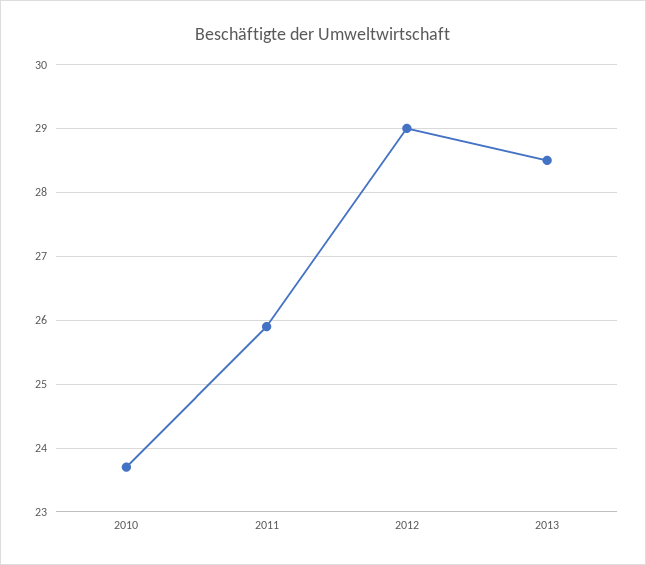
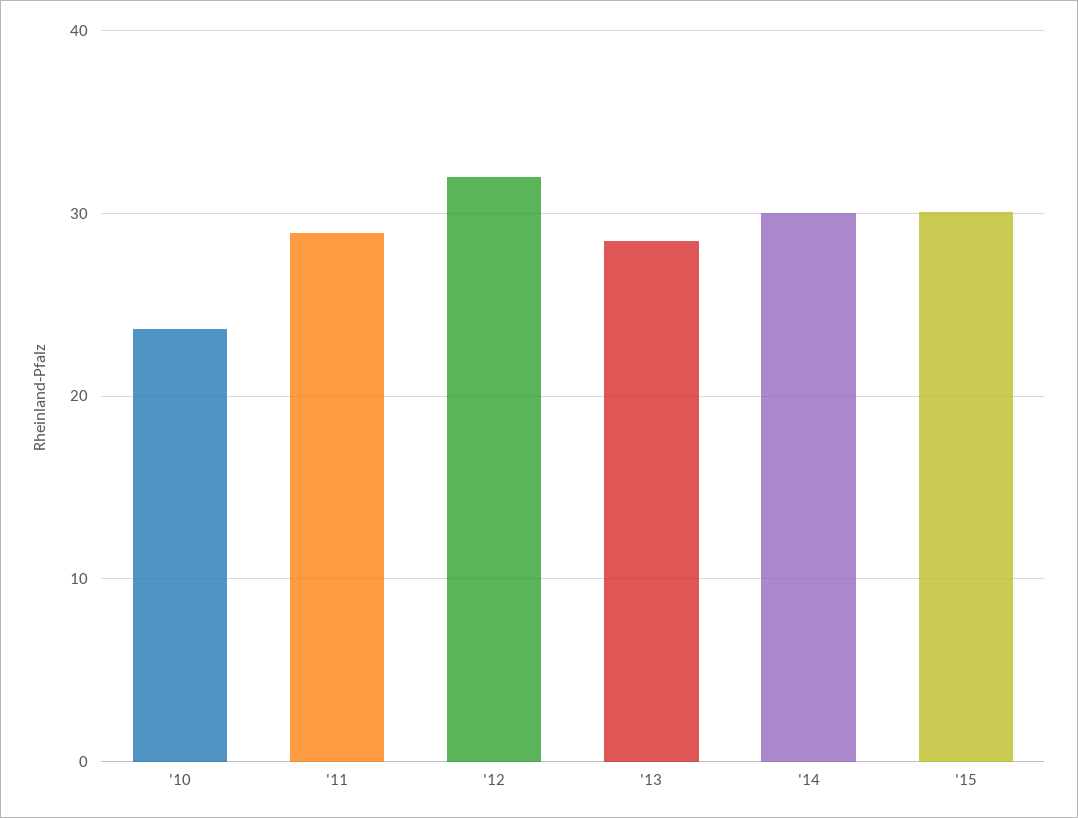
2011: 25.9 -> 29
2012: 29 -> 32
'14: none -> 30
'15: none -> 30

